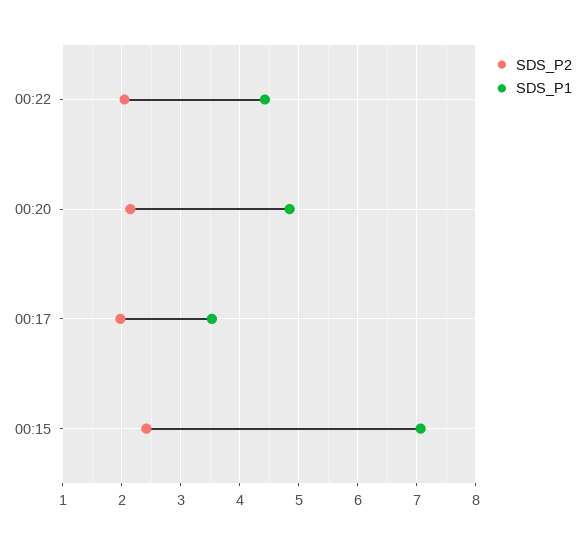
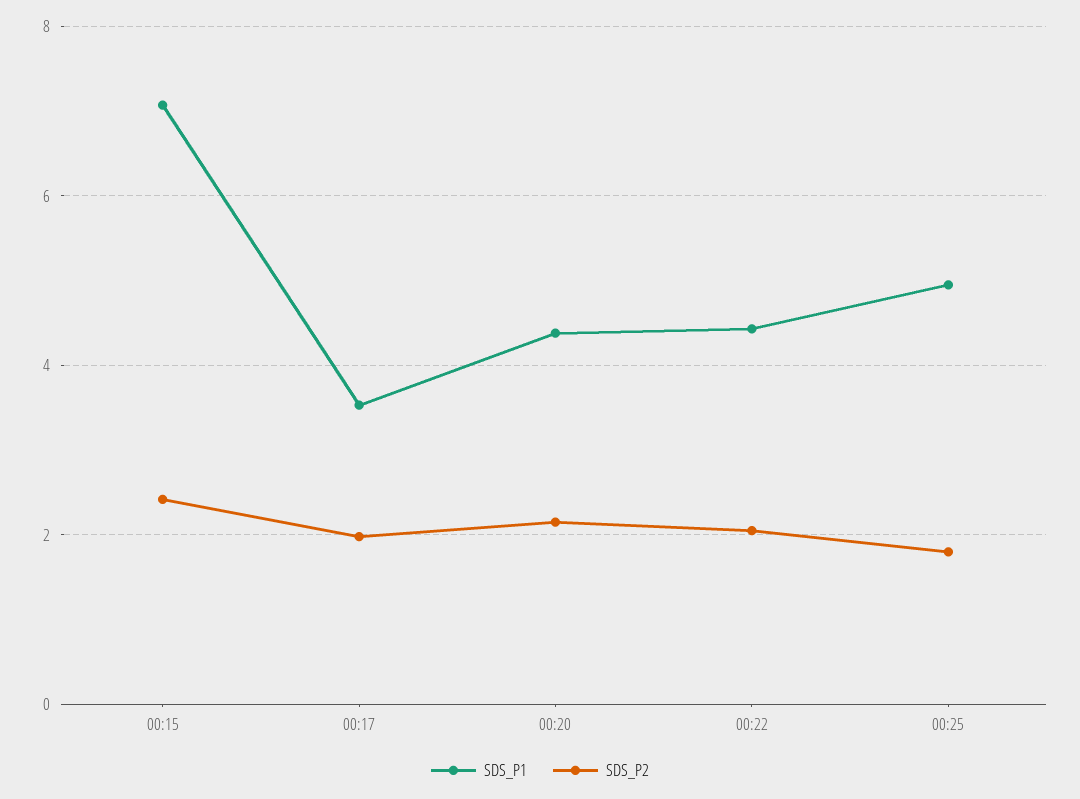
SDS_P1, 00:20: 4.8 -> 4.4
SDS_P1, 00:25: none -> 5
SDS_P2, 00:25: none -> 1.8

